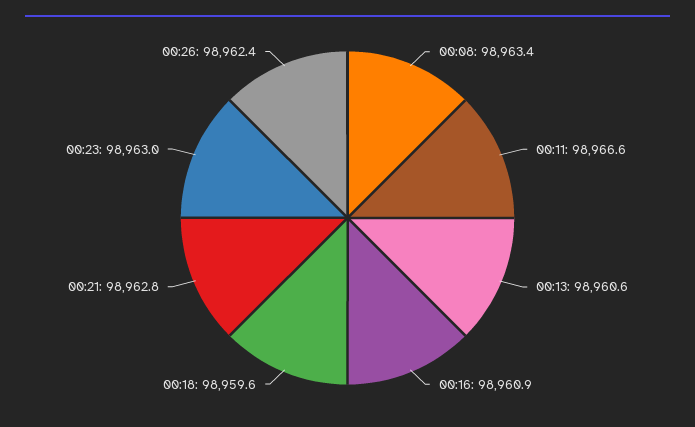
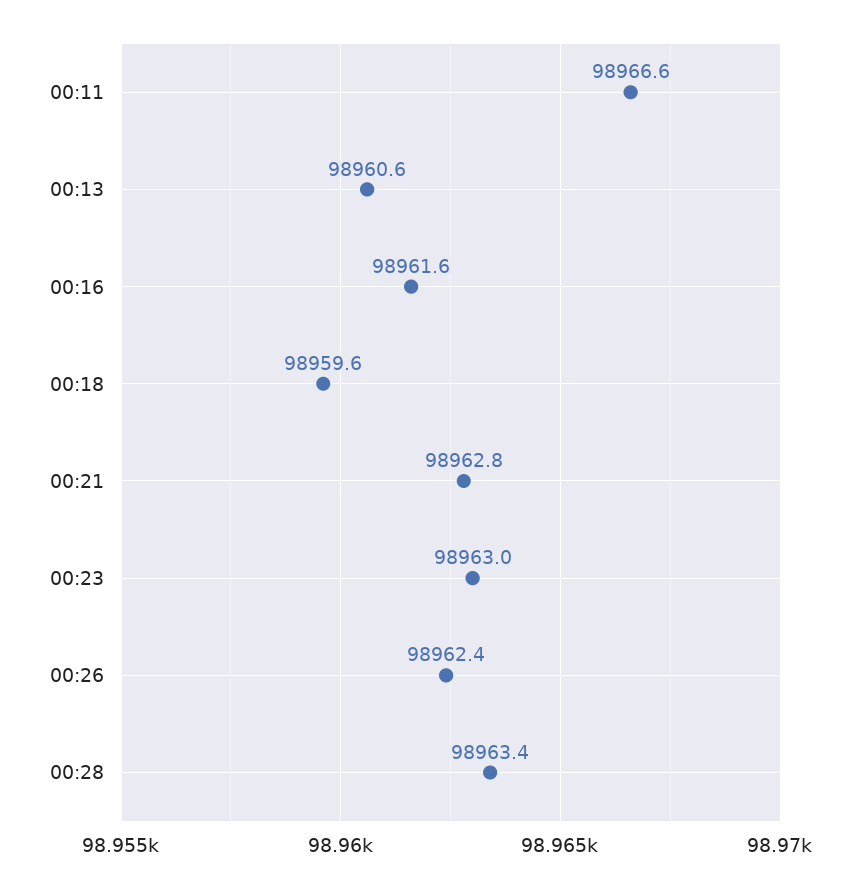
00:08: 98963.4 -> none
00:16: 98960.9 -> 98961.6
00:28: none -> 98963.4

